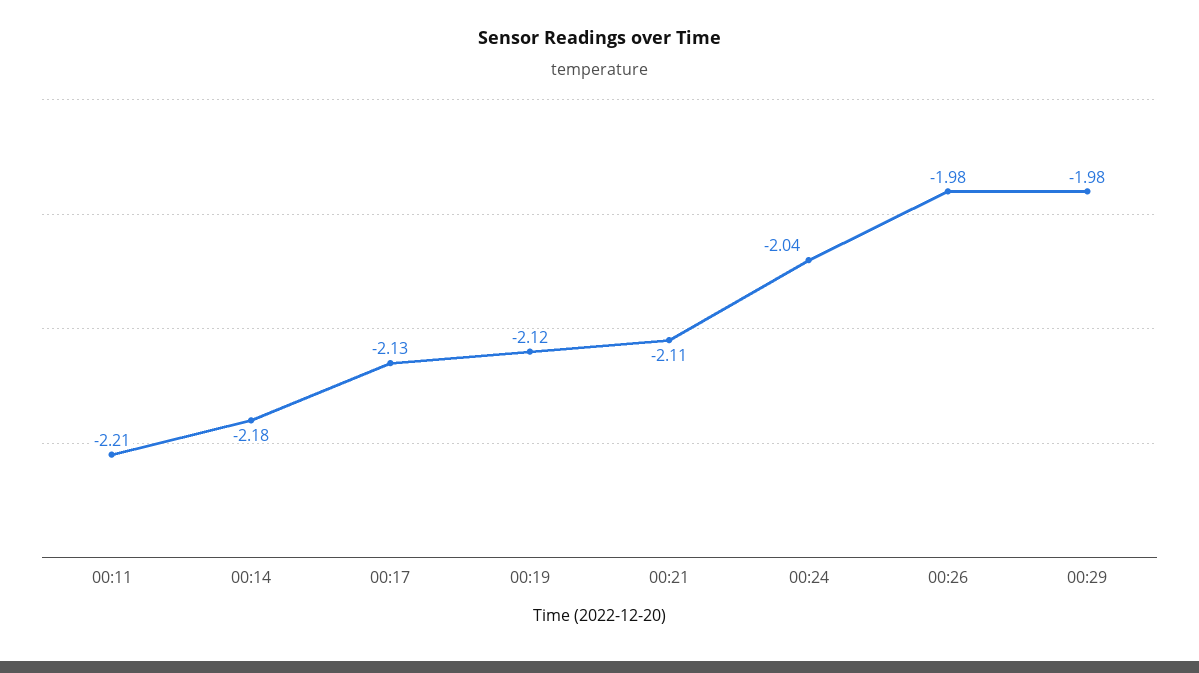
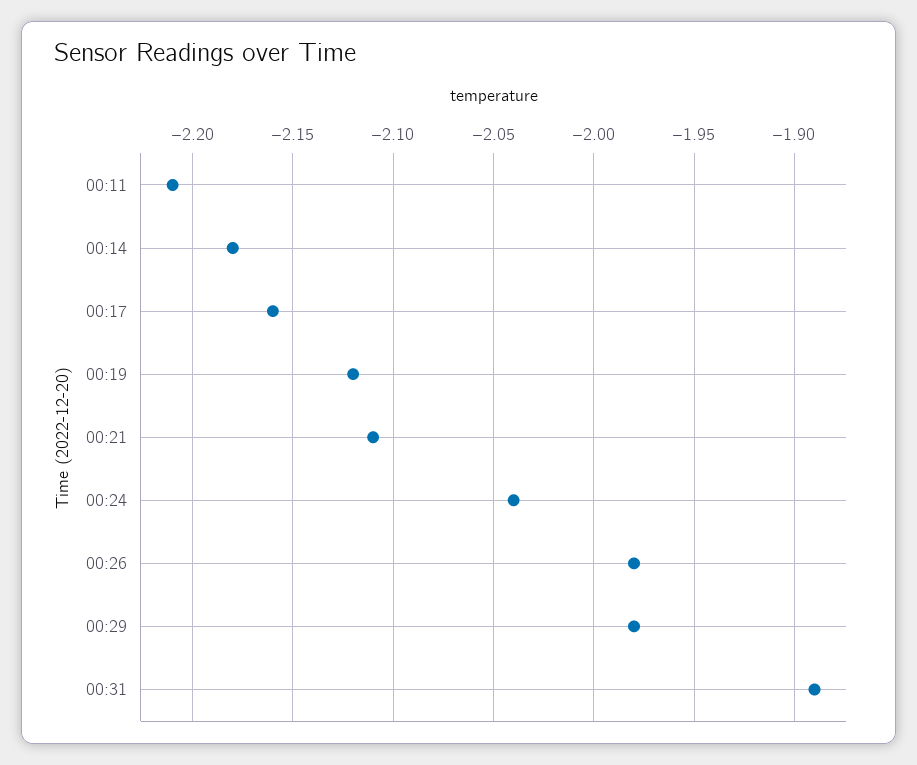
00:17: -2.13 -> -2.16
00:31: none -> -1.89

